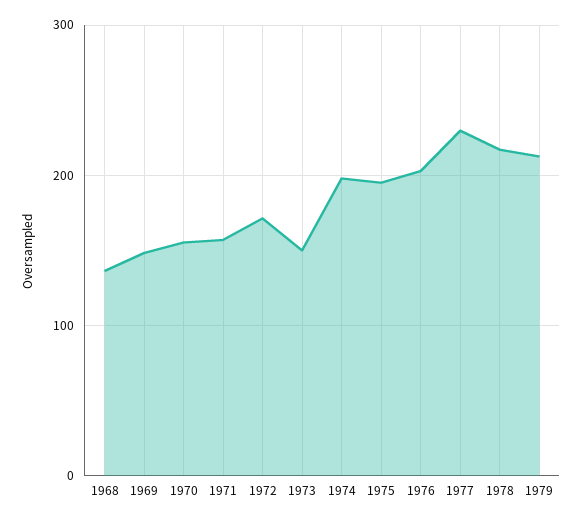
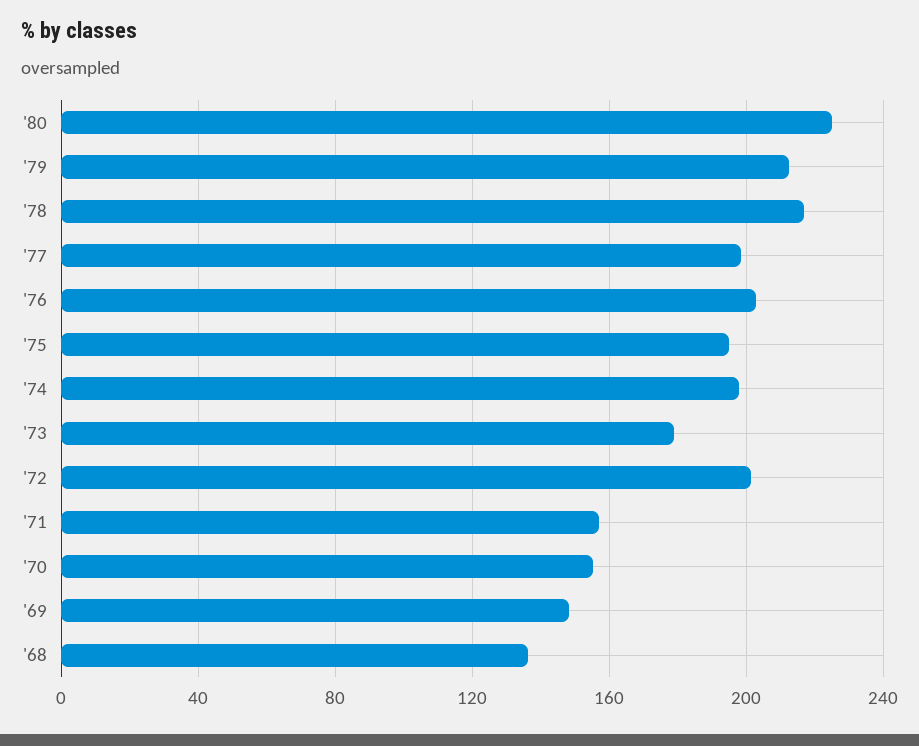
1972: 170 -> 200
1973: 150 -> 180
1977: 230 -> 200
'80: none -> 225

